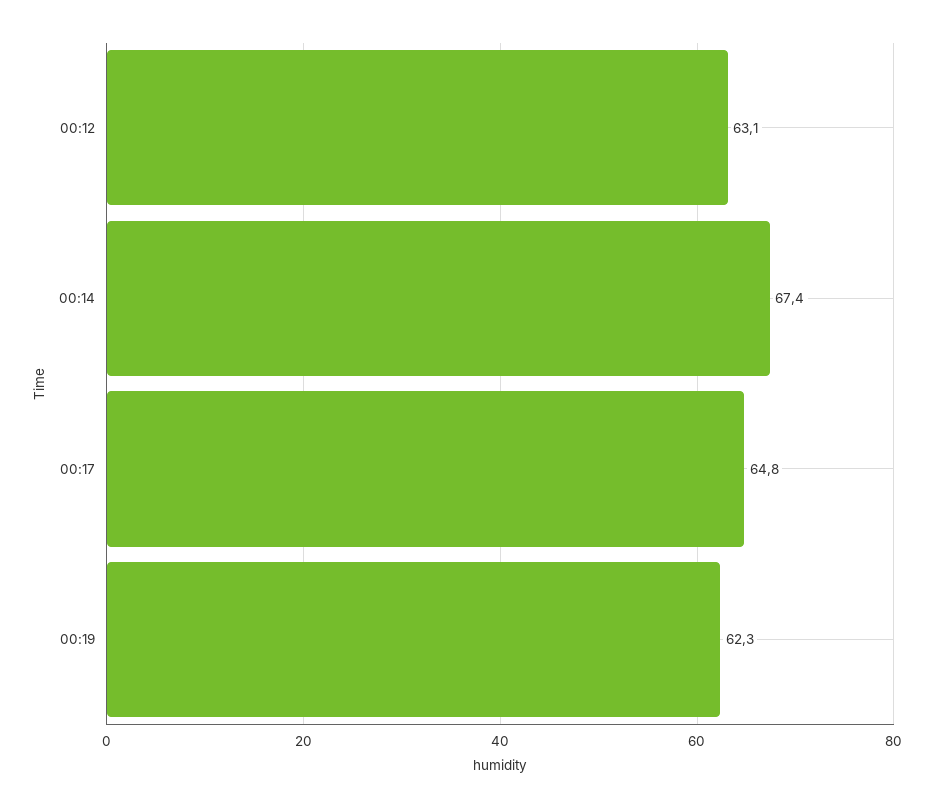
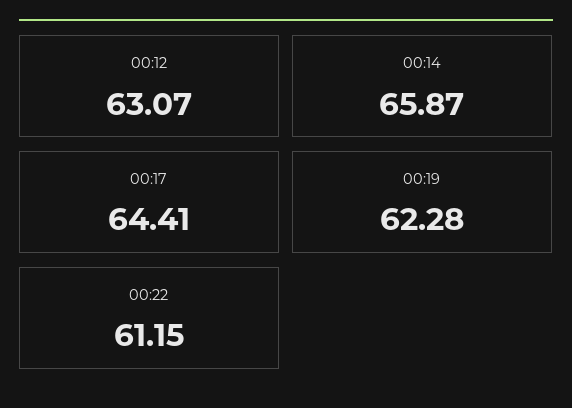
00:14: 67.4 -> 65.87
00:17: 64.8 -> 64.41
00:22: none -> 61.15

